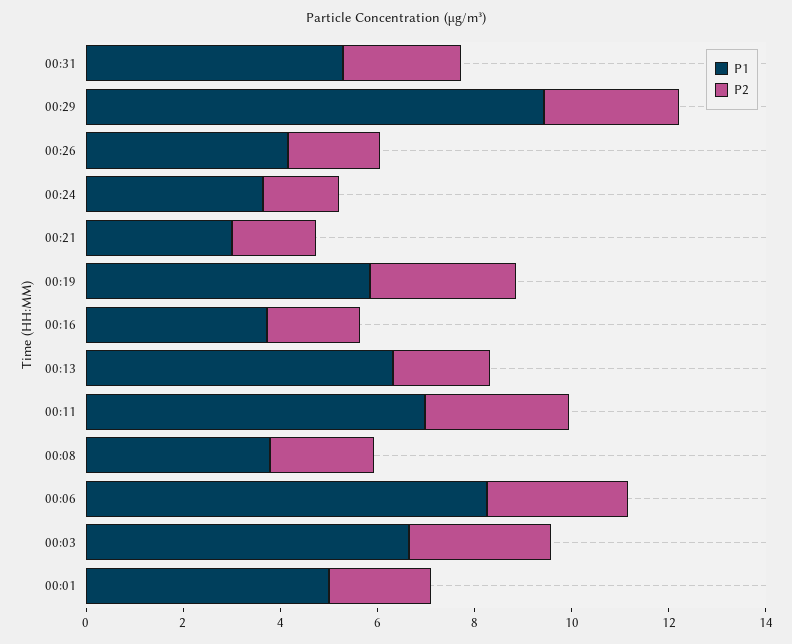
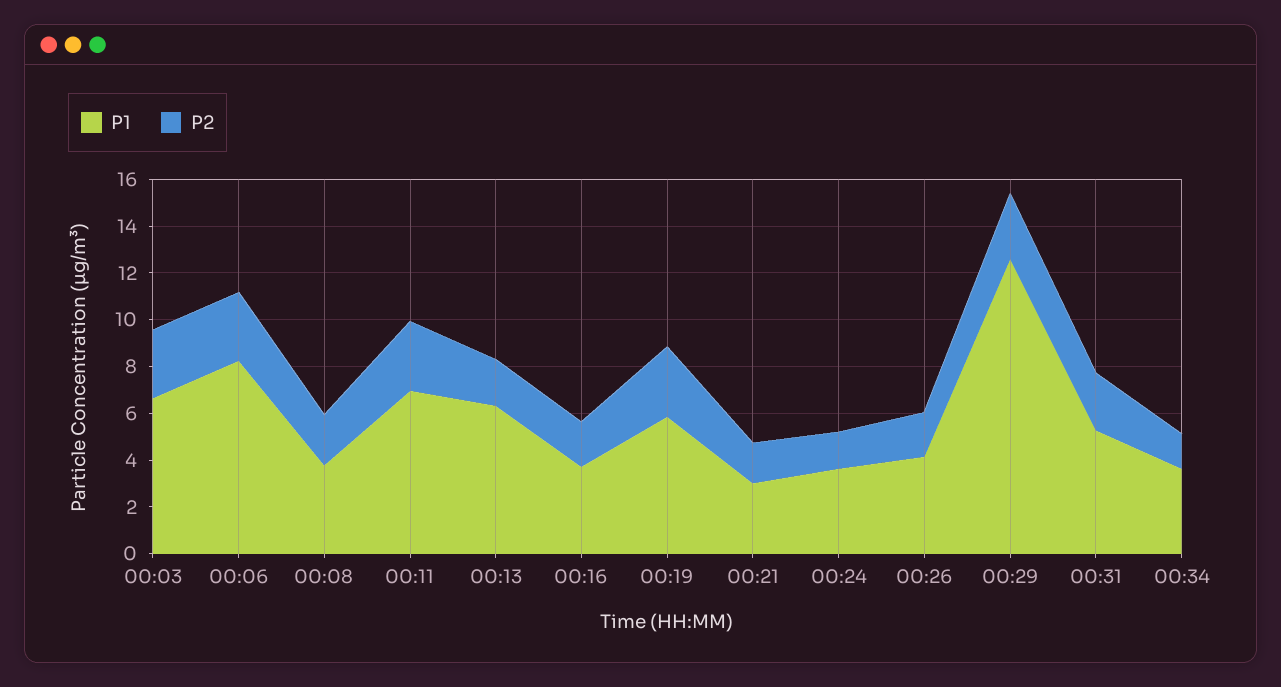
P1, 00:29: 9.5 -> 12.5
P1, 00:01: 5 -> none
P2, 00:01: 2 -> none
P1, 00:34: none -> 3.5
P2, 00:34: none -> 1.5

